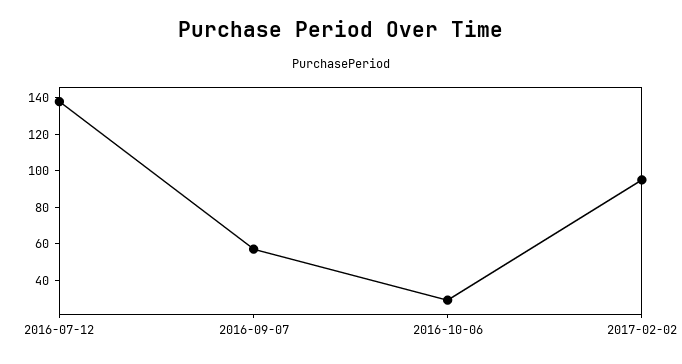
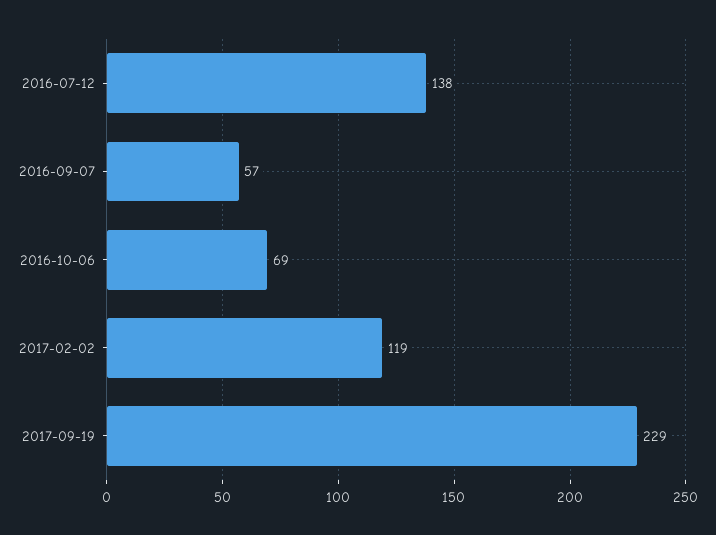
2016-10-06: 30 -> 69
2017-02-02: 95 -> 119
2017-09-19: none -> 229

